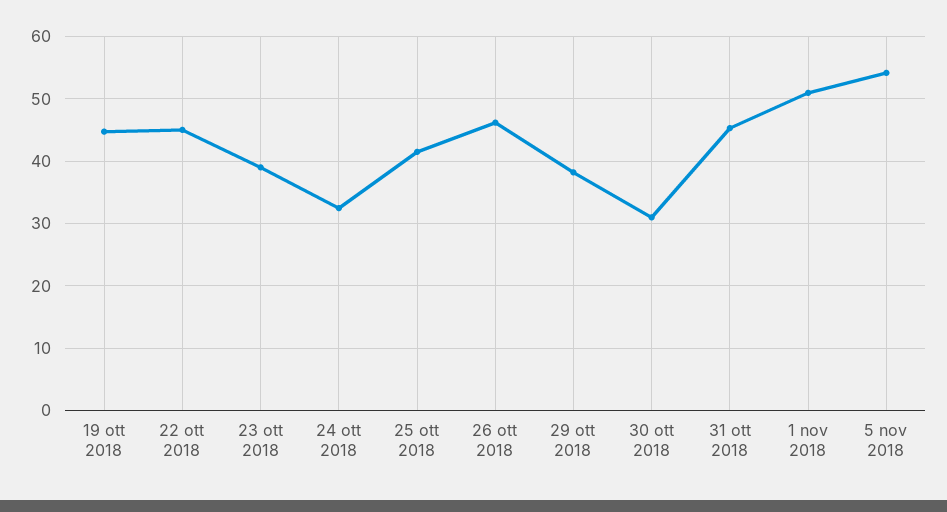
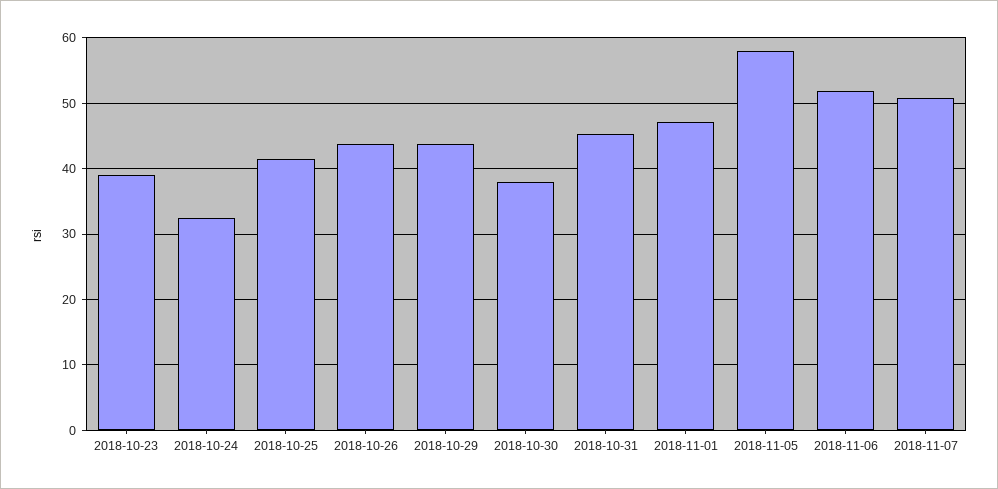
19 ott 2018: 45 -> none
22 ott 2018: 45 -> none
26 ott 2018: 46 -> 44
29 ott 2018: 38 -> 44
30 ott 2018: 31 -> 38
1 nov 2018: 51 -> 47
5 nov 2018: 54 -> 58
2018-11-06: none -> 52
2018-11-07: none -> 51

